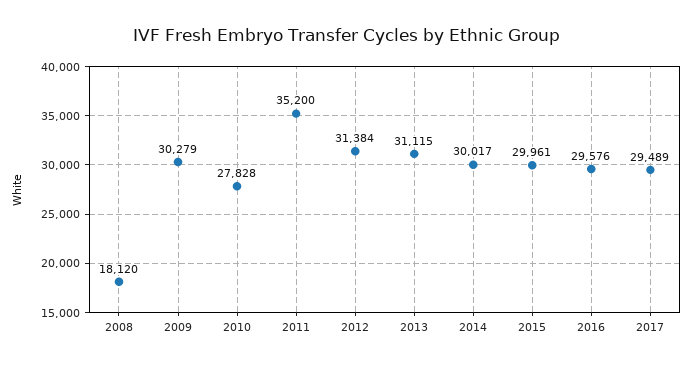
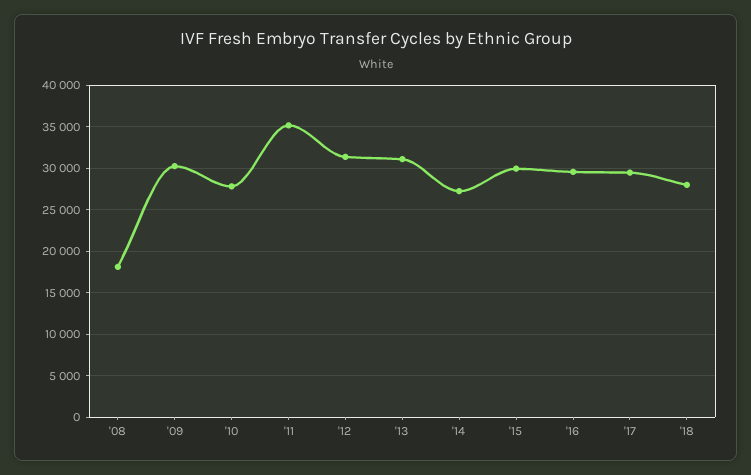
2014: 30017 -> 27000
'18: none -> 28000

